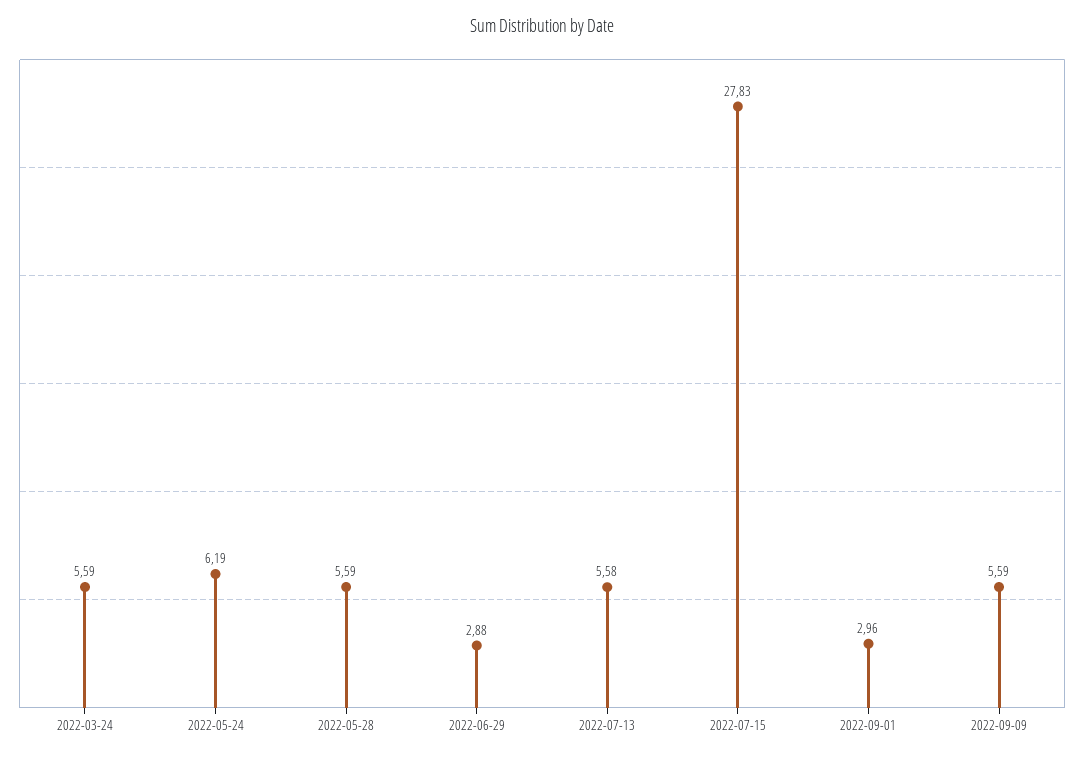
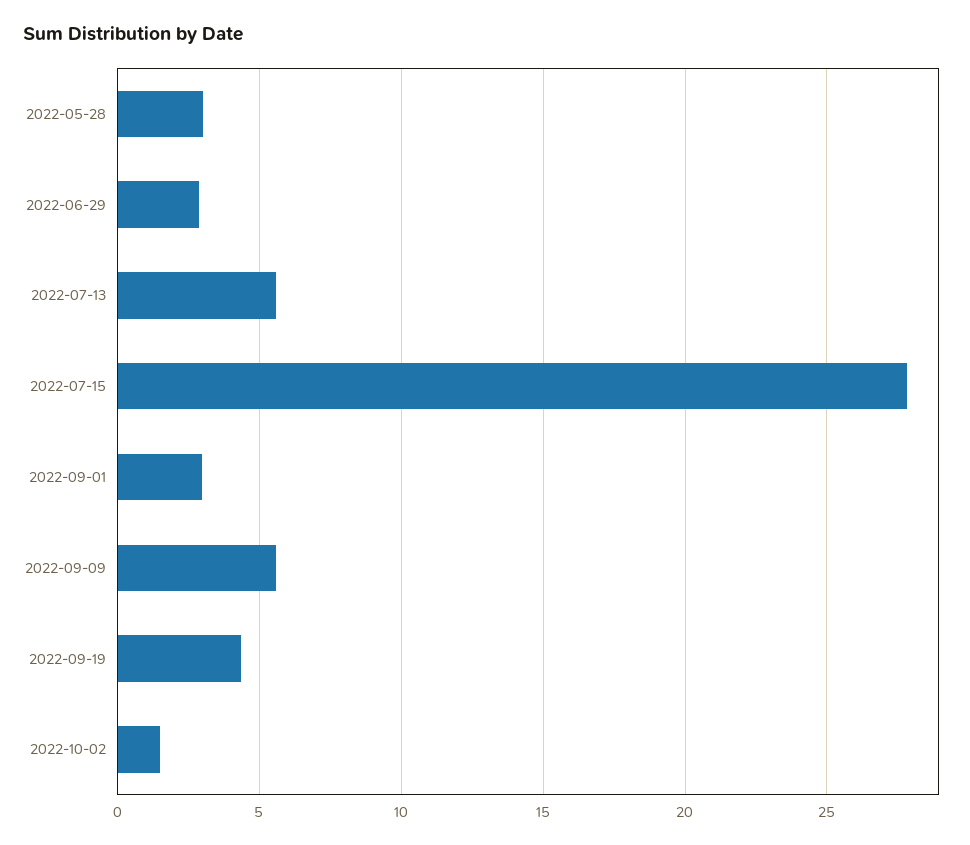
2022-03-24: 5.59 -> none
2022-05-24: 6.19 -> none
2022-05-28: 5.59 -> 3
2022-09-19: none -> 4.5
2022-10-02: none -> 1.5

